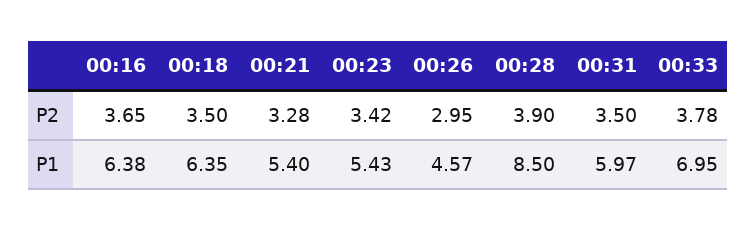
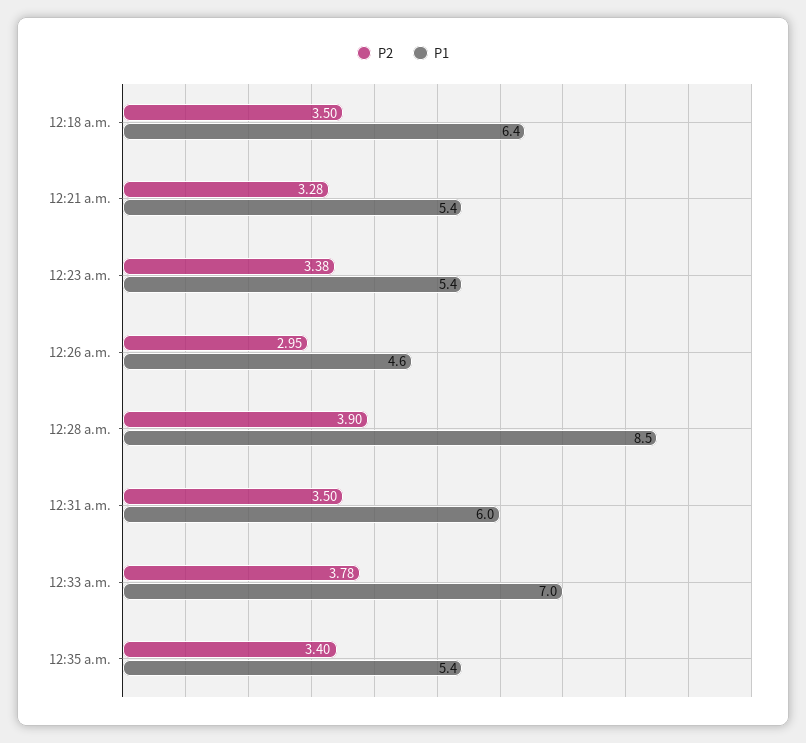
P2, 00:16: 3.65 -> none
P2, 00:23: 3.42 -> 3.38
P1, 00:16: 6.38 -> none
P2, 12:35 a.m.: none -> 3.4
P1, 12:35 a.m.: none -> 5.4

